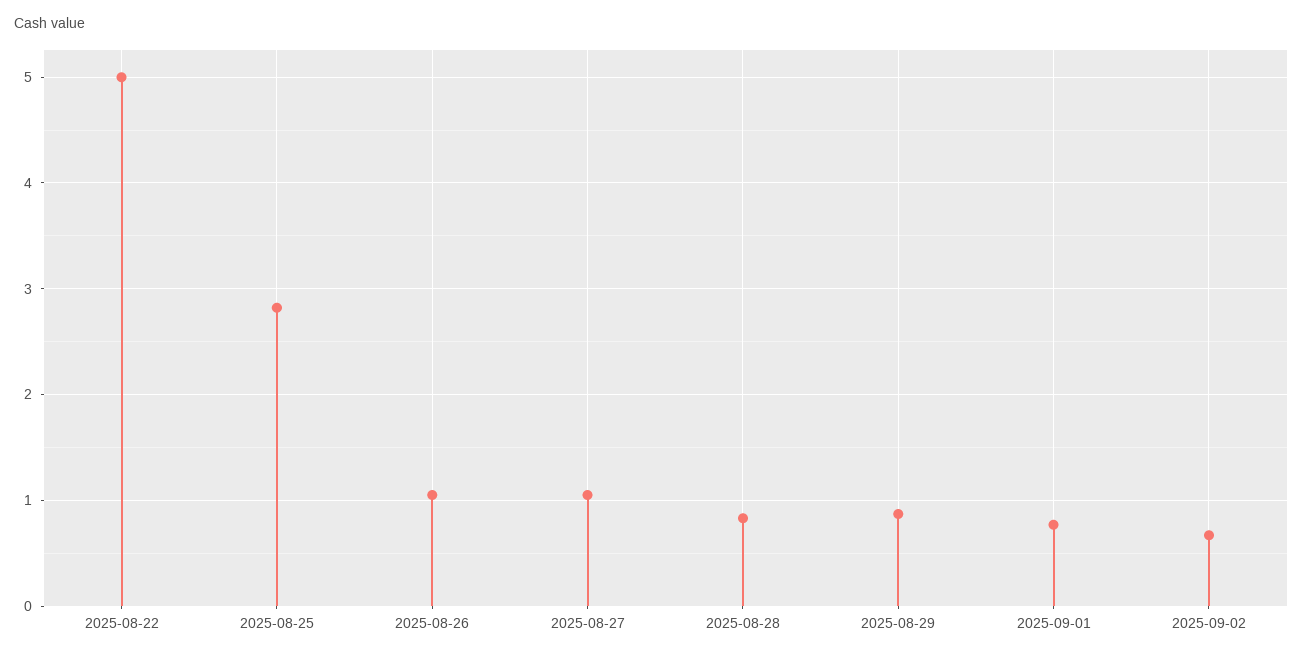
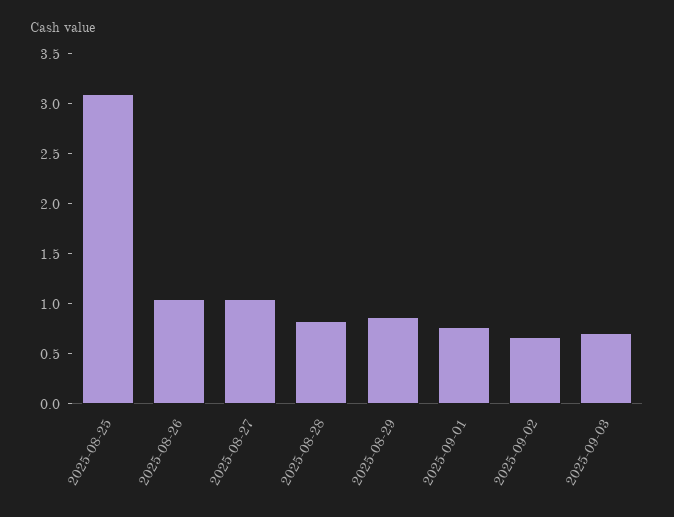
2025-08-22: 5 -> none
2025-08-25: 2.8 -> 3.1
2025-09-03: none -> 0.7

